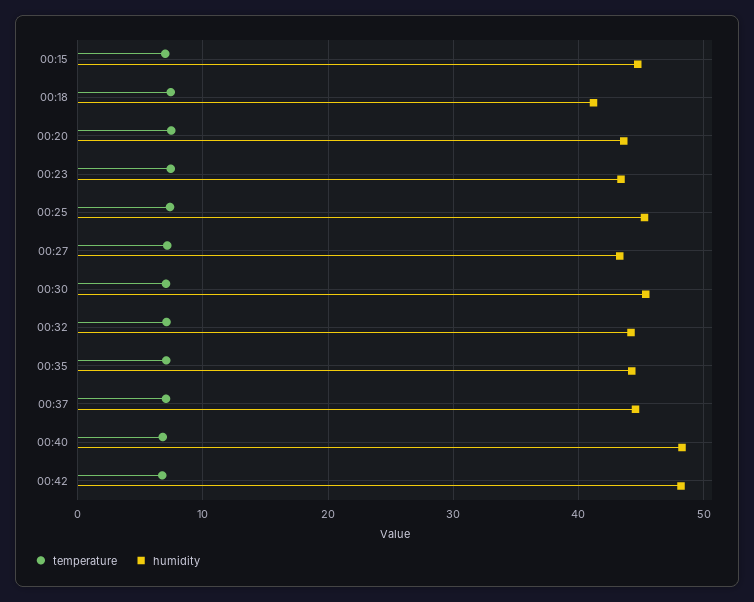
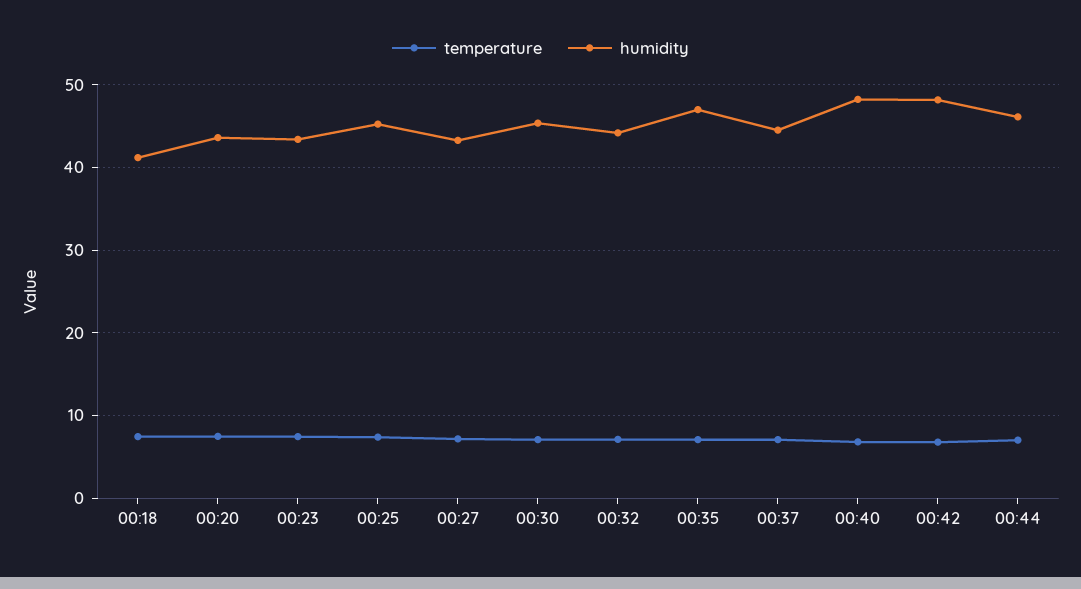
temperature, 00:15: 7 -> none
humidity, 00:15: 45 -> none
humidity, 00:35: 44 -> 47
temperature, 00:44: none -> 7
humidity, 00:44: none -> 46

